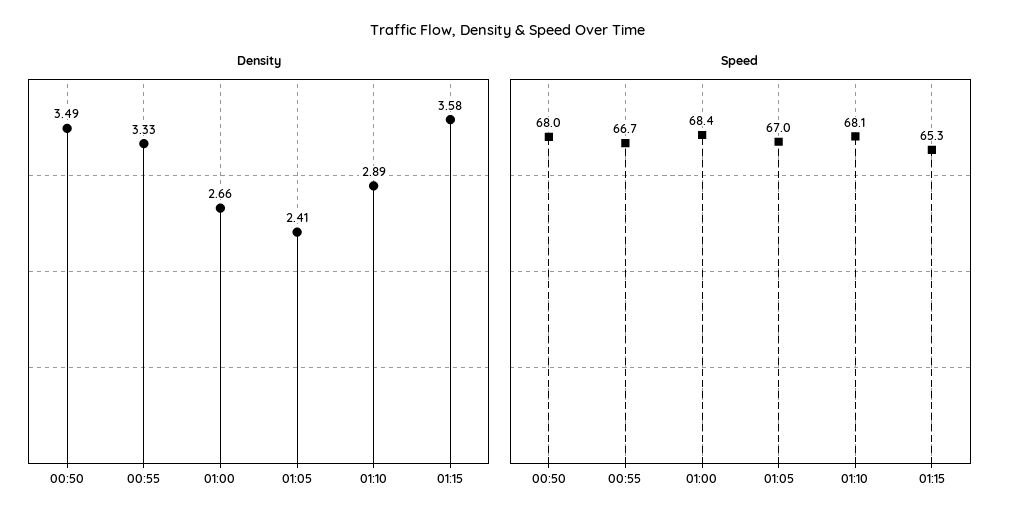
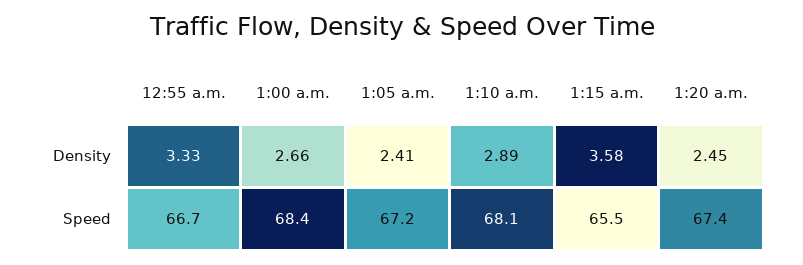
Density, 00:50: 3.49 -> none
Speed, 00:50: 68 -> none
Speed, 01:05: 67 -> 67.2
Speed, 01:15: 65.3 -> 65.5
Density, 1:20 a.m.: none -> 2.45
Speed, 1:20 a.m.: none -> 67.4

